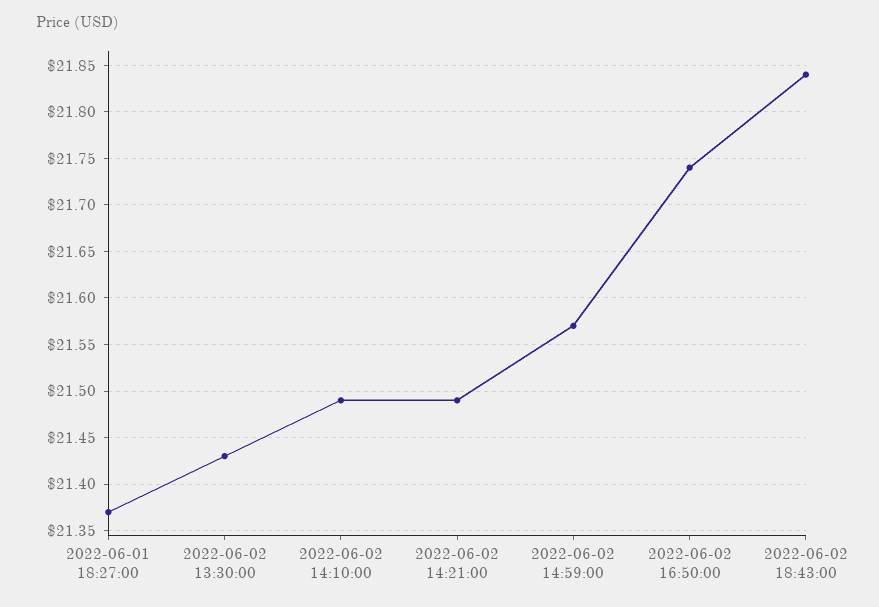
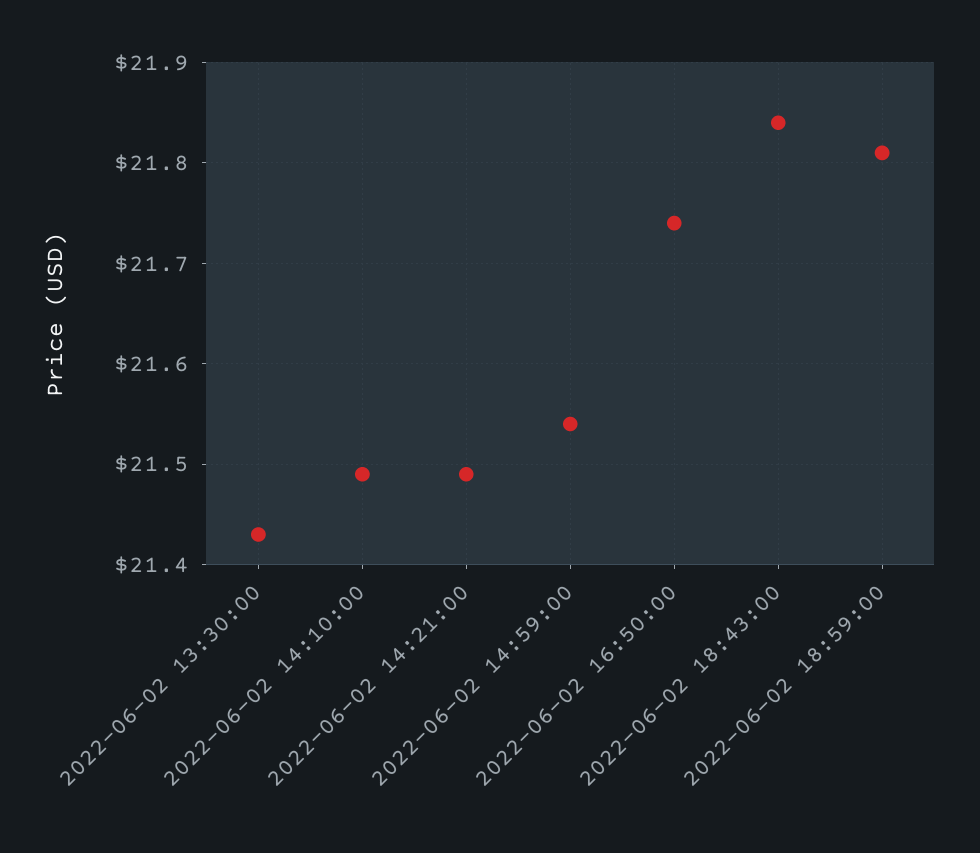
2022-06-01 18:27:00: 21.37 -> none
2022-06-02 14:59:00: 21.57 -> 21.54
2022-06-02 18:59:00: none -> 21.81

